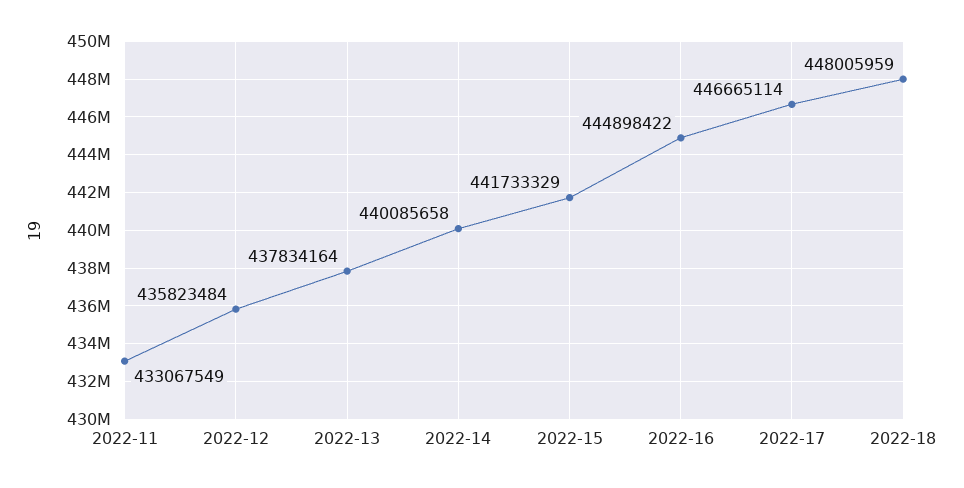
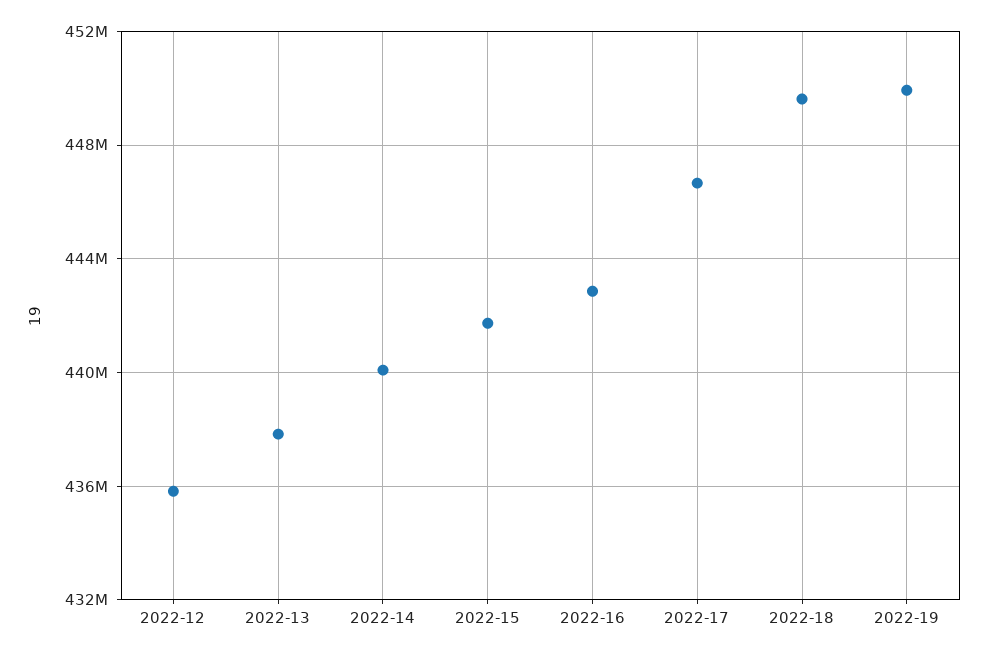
2022-11: 433067549 -> none
2022-16: 444898422 -> 443000000
2022-18: 448005959 -> 449500000
2022-19: none -> 450000000

